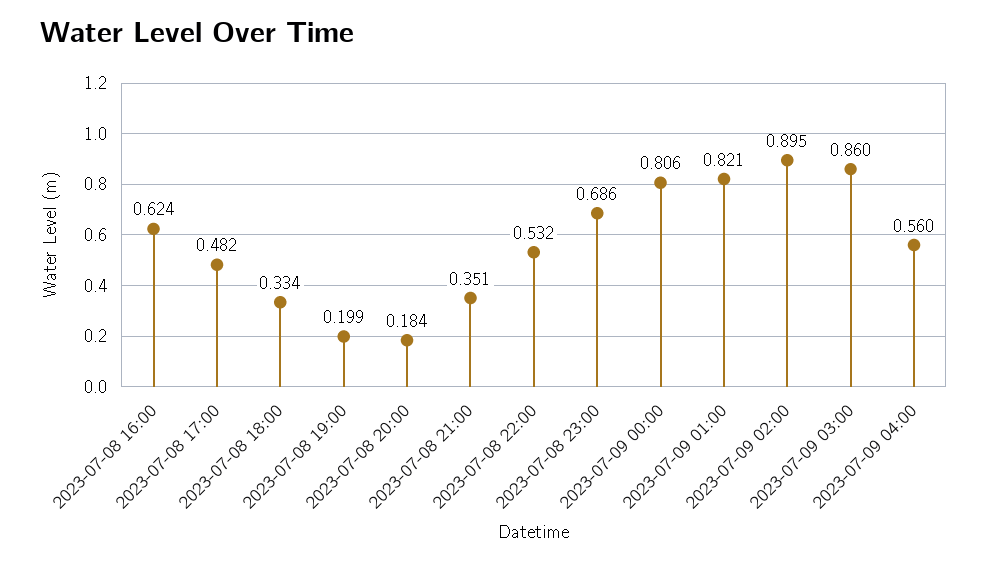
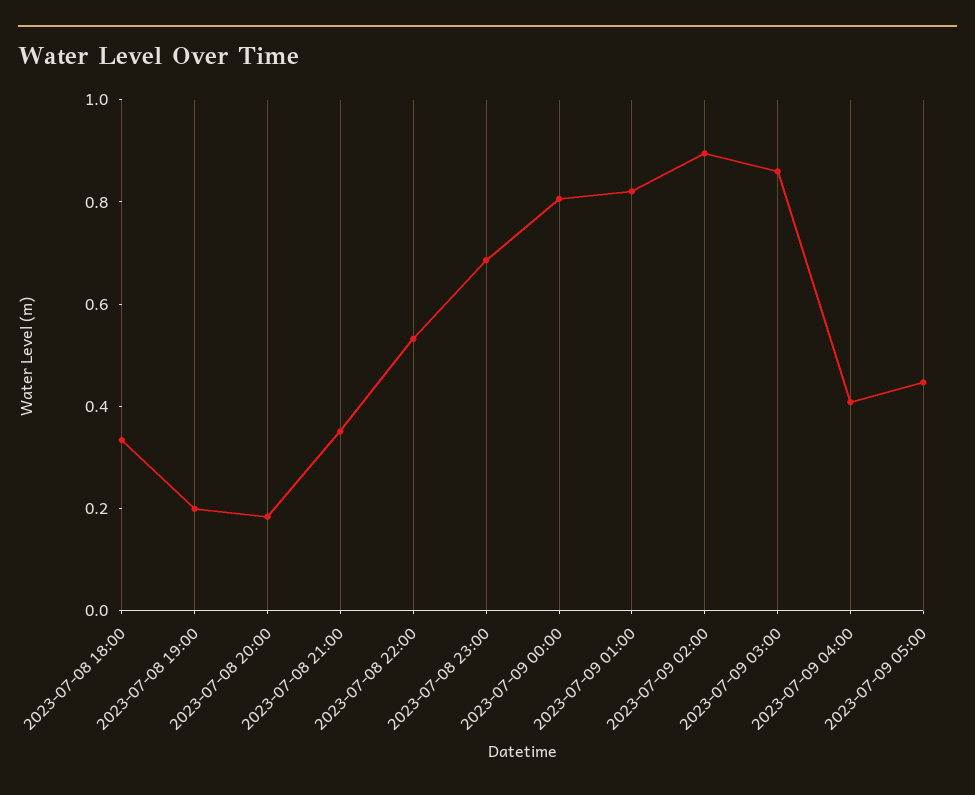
2023-07-08 16:00: 0.624 -> none
2023-07-08 17:00: 0.482 -> none
2023-07-09 04:00: 0.56 -> 0.4
2023-07-09 05:00: none -> 0.45

